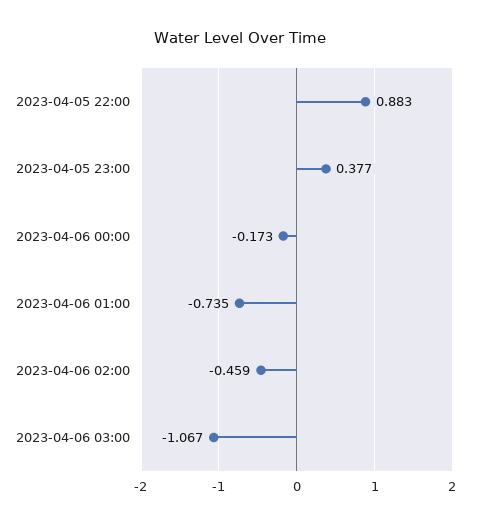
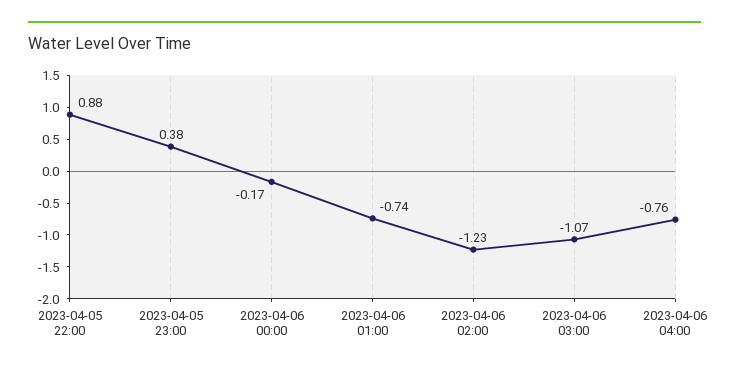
2023-04-06 02:00: -0.459 -> -1.23
2023-04-06 04:00: none -> -0.76

